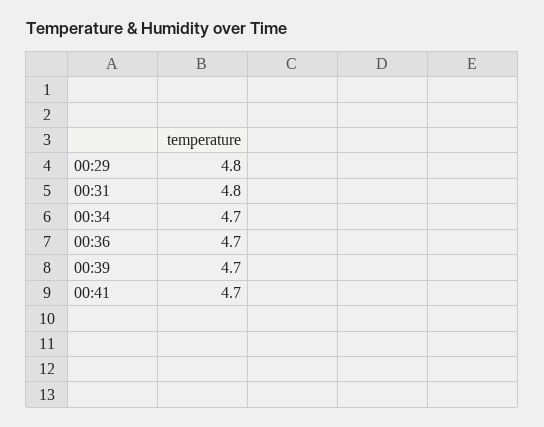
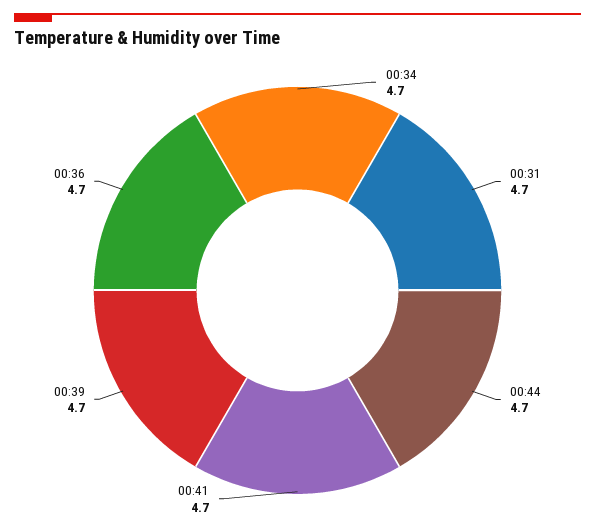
00:29: 4.8 -> none
00:31: 4.8 -> 4.7
00:44: none -> 4.7

